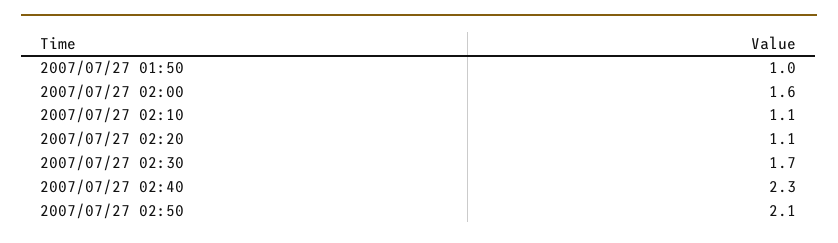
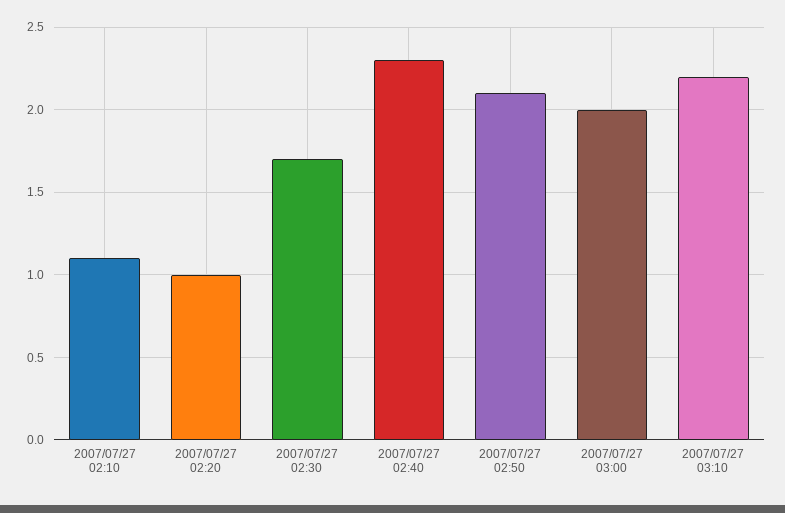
2007/07/27 01:50: 1 -> none
2007/07/27 02:00: 1.6 -> none
2007/07/27 02:20: 1.1 -> 1
2007/07/27 03:00: none -> 2
2007/07/27 03:10: none -> 2.2

